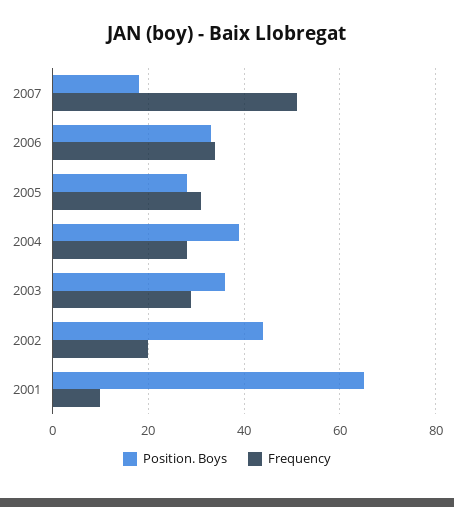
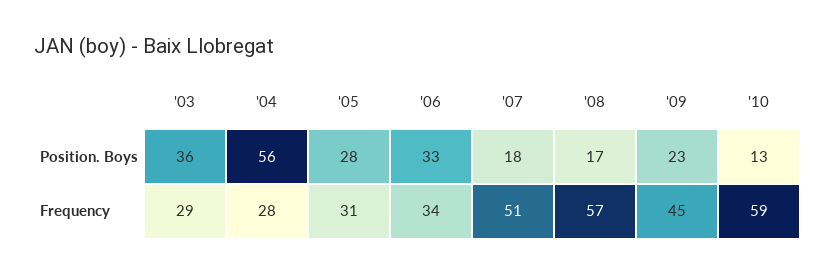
Position. Boys, 2004: 40 -> 56
Position. Boys, 2002: 45 -> none
Frequency, 2002: 20 -> none
Position. Boys, 2001: 65 -> none
Frequency, 2001: 10 -> none
Position. Boys, '08: none -> 17
Position. Boys, '09: none -> 23
Position. Boys, '10: none -> 13
Frequency, '08: none -> 57
Frequency, '09: none -> 45
Frequency, '10: none -> 59

